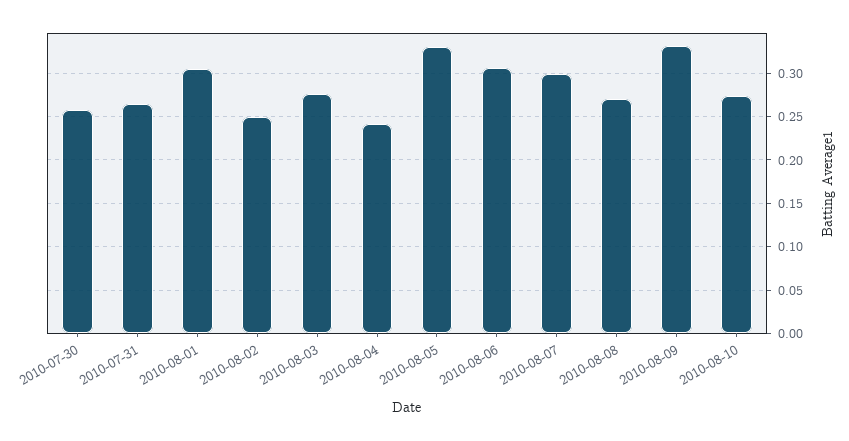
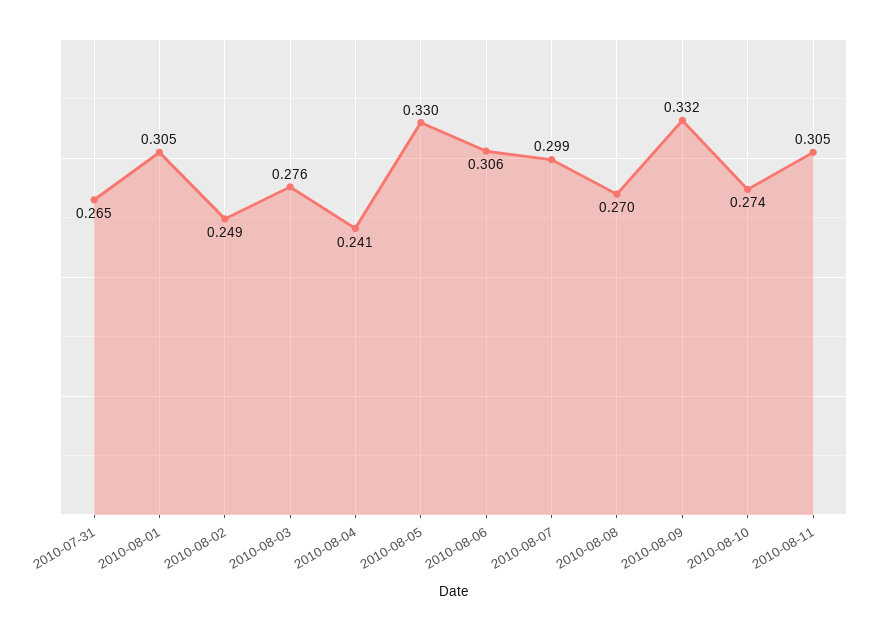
2010-07-30: 0.26 -> none
2010-08-11: none -> 0.305

